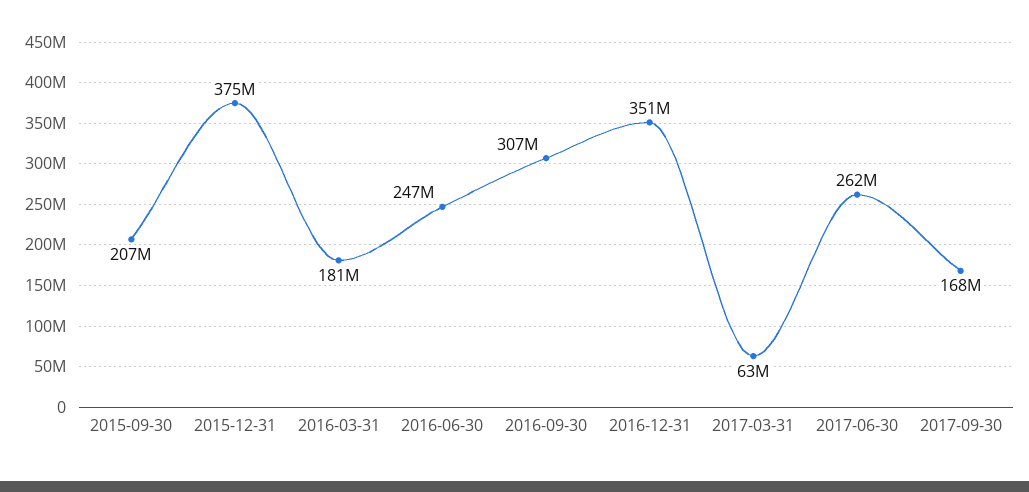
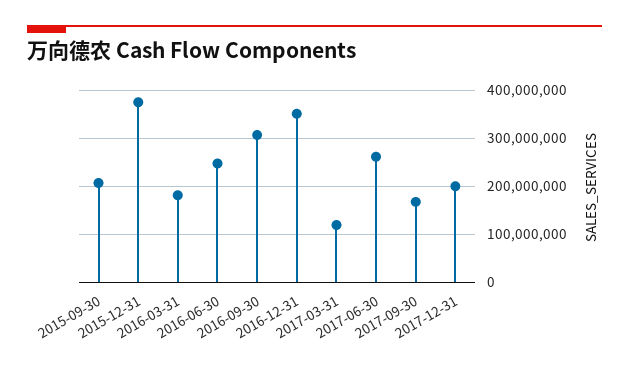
2017-03-31: 63000000 -> 120000000
2017-12-31: none -> 200000000

